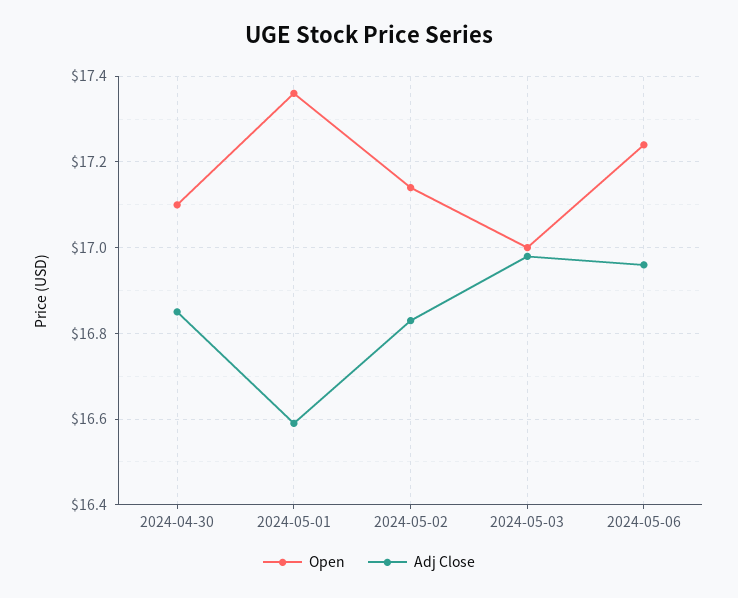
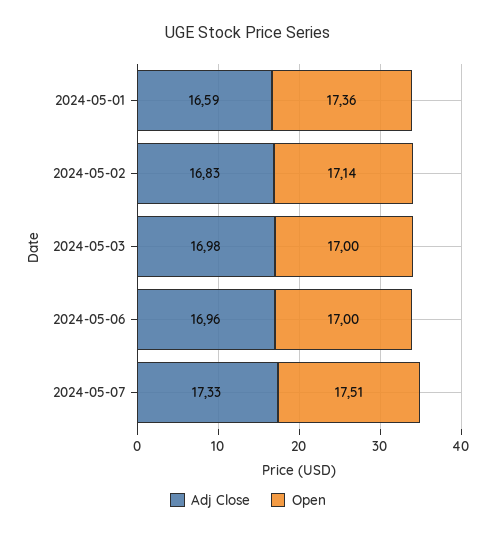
Open, 2024-04-30: 17.1 -> none
Adj Close, 2024-04-30: 16.85 -> none
Open, 2024-05-06: 17.25 -> 17
Adj Close, 2024-05-07: none -> 17.33
Open, 2024-05-07: none -> 17.51

